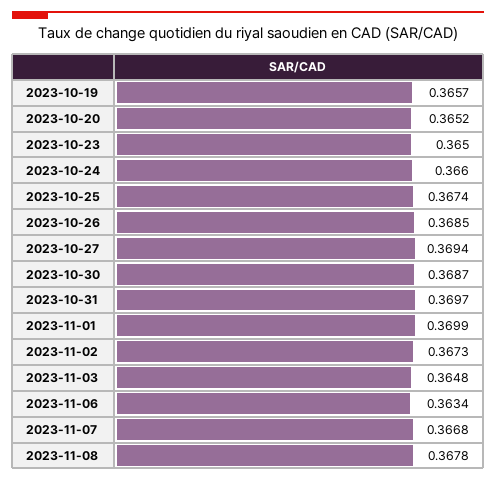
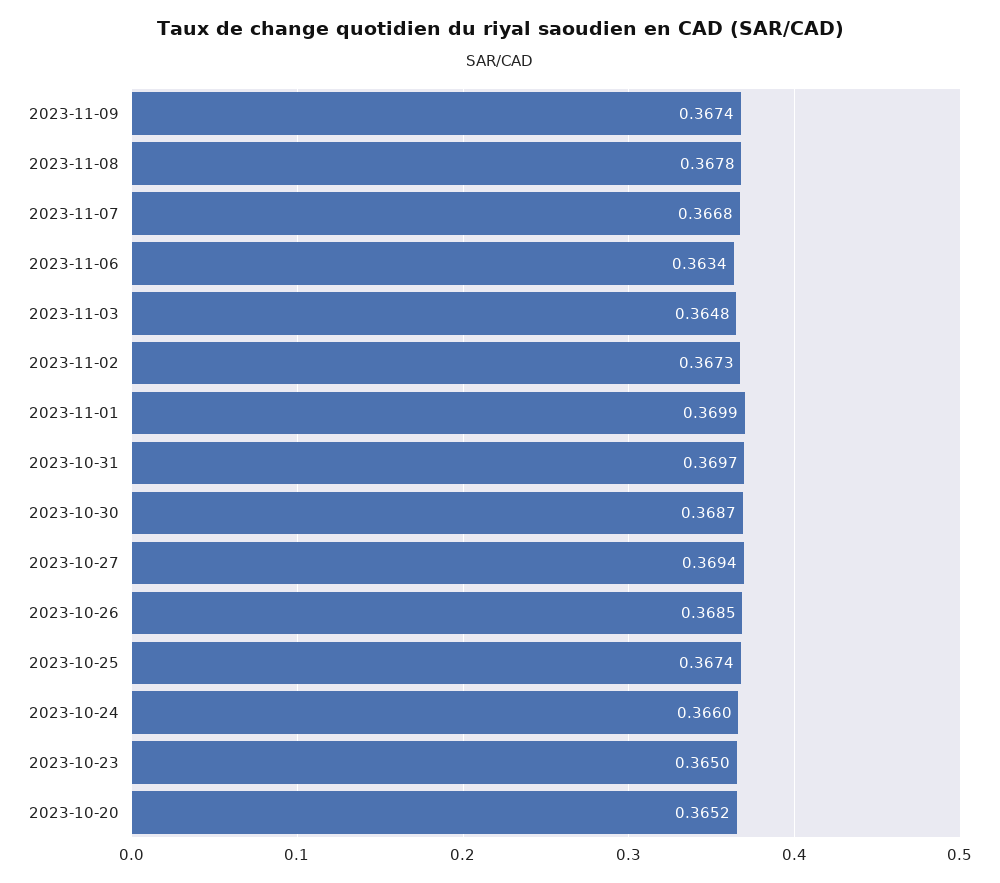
2023-10-19: 0.3657 -> none
2023-11-09: none -> 0.3674

